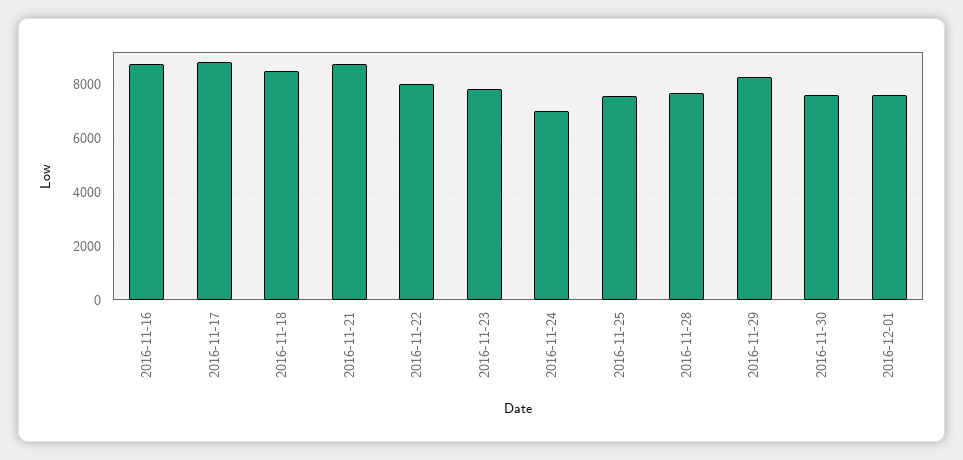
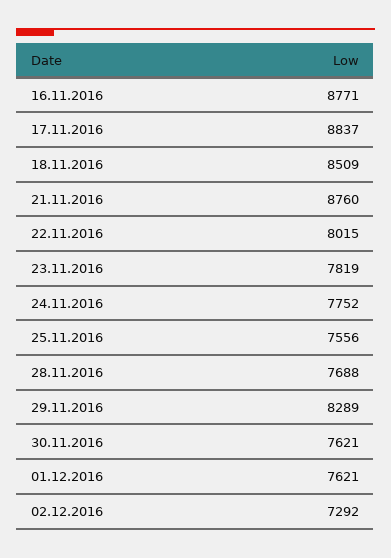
2016-11-24: 7000 -> 7752
02.12.2016: none -> 7292

